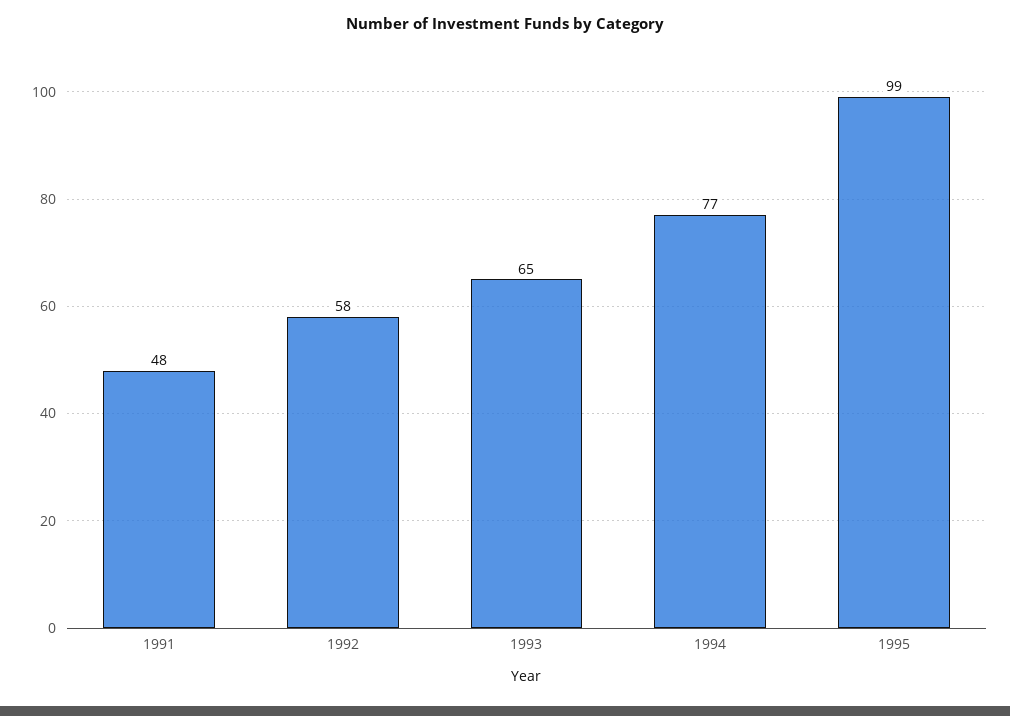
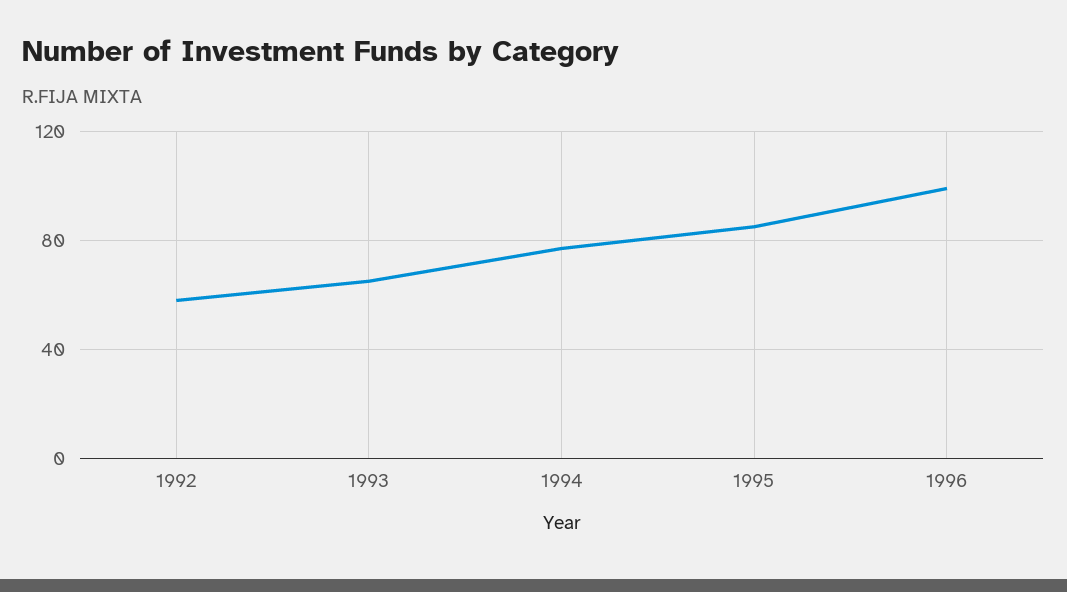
1991: 48 -> none
1995: 99 -> 85
1996: none -> 100

